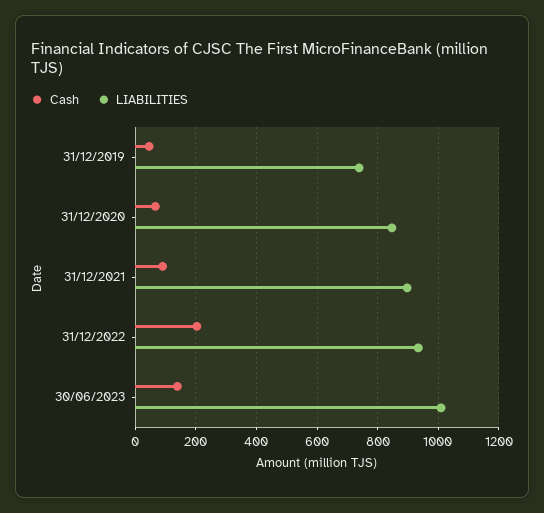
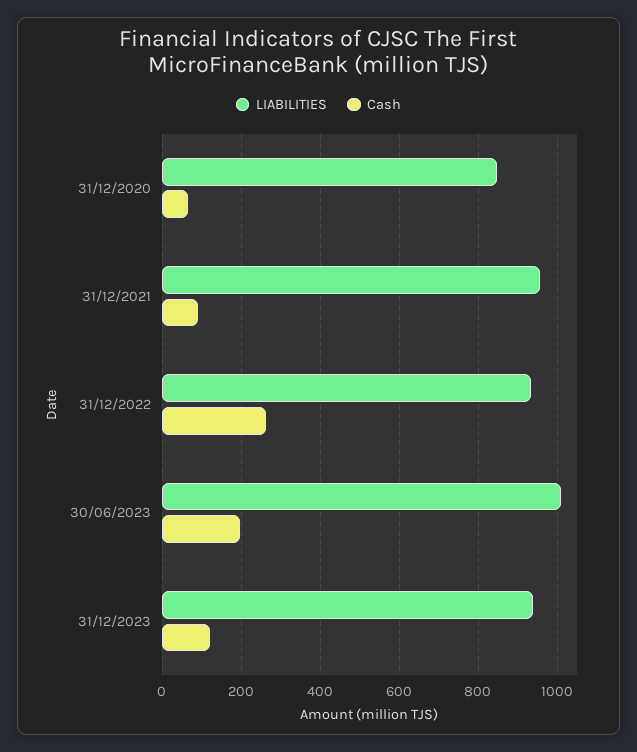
Cash, 31/12/2019: 40 -> none
LIABILITIES, 31/12/2019: 740 -> none
LIABILITIES, 31/12/2021: 900 -> 960
Cash, 31/12/2022: 200 -> 260
Cash, 30/06/2023: 140 -> 200
LIABILITIES, 31/12/2023: none -> 940
Cash, 31/12/2023: none -> 120

